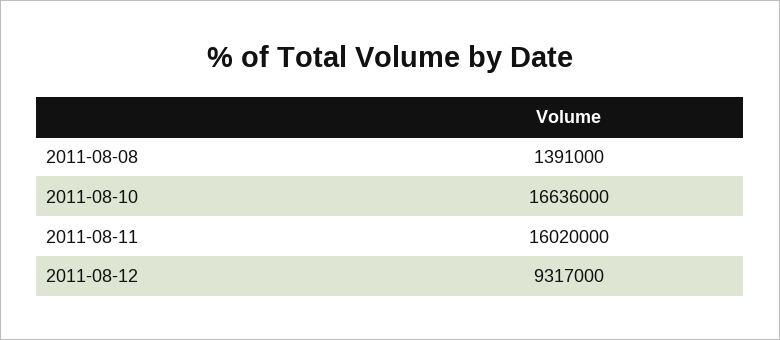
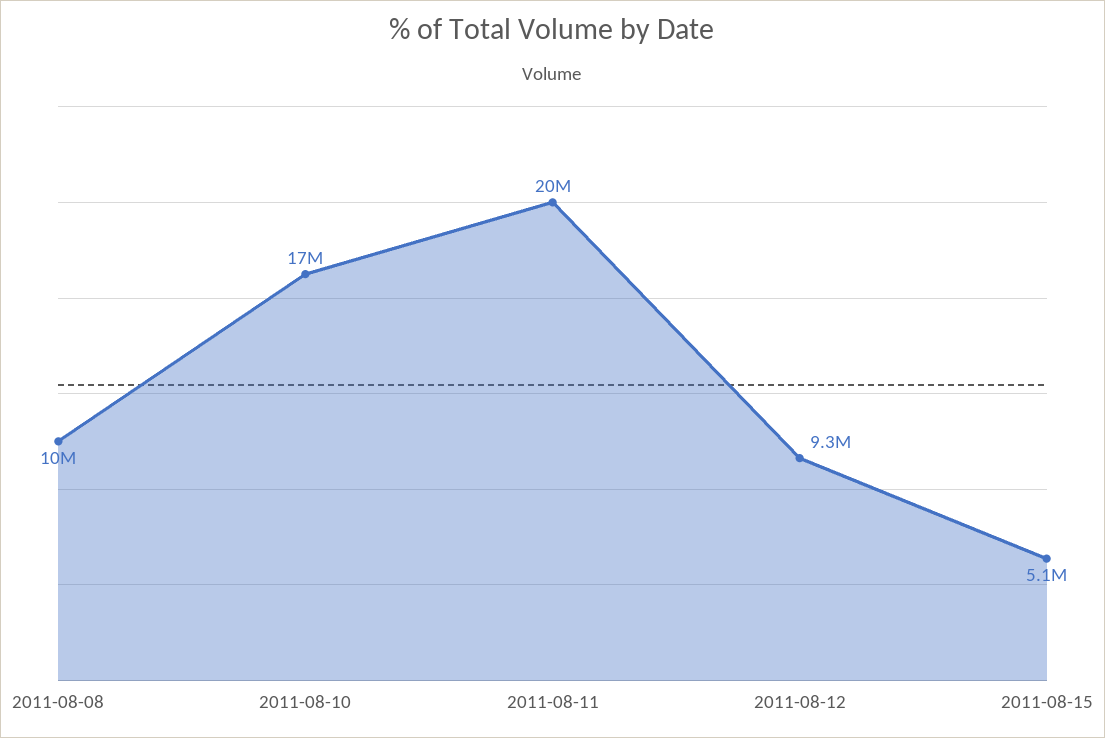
2011-08-08: 1391000 -> 10000000
2011-08-11: 16020000 -> 20000000
2011-08-15: none -> 5100000

